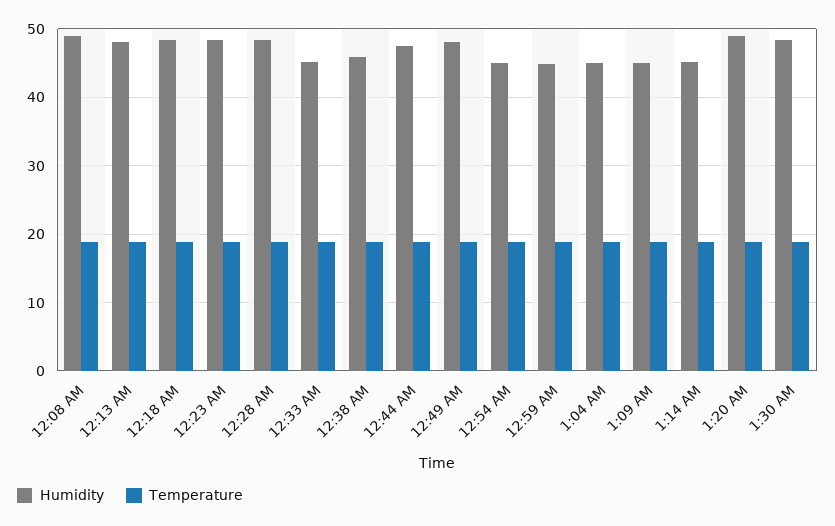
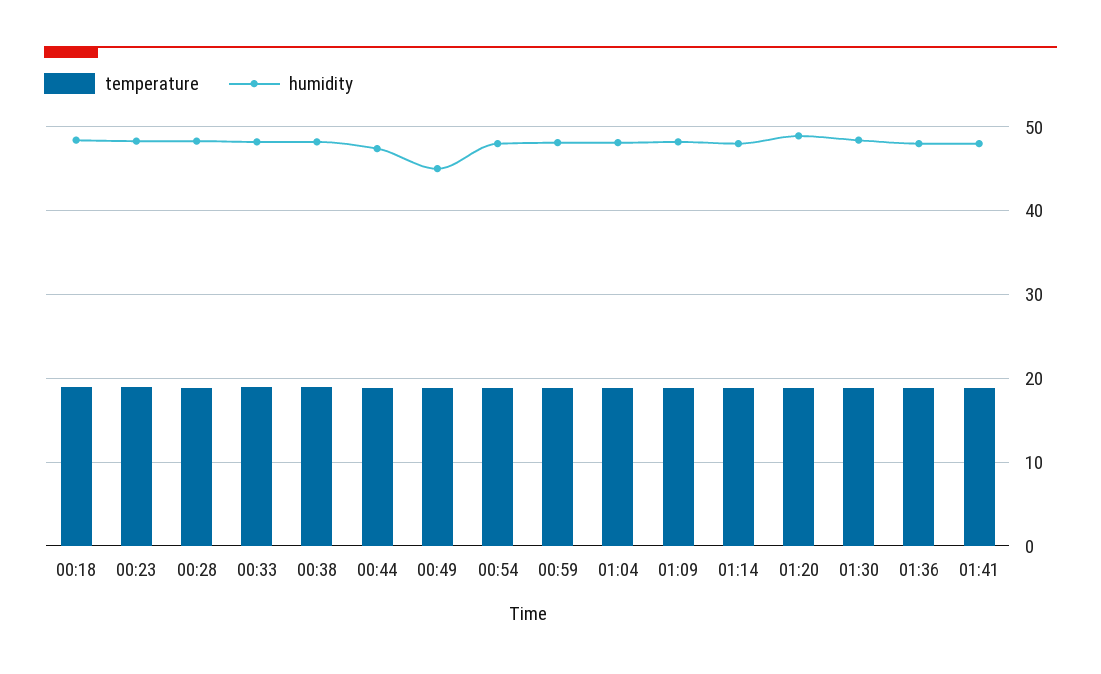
Humidity, 12:08 AM: 49 -> none
Temperature, 12:08 AM: 19 -> none
Humidity, 12:13 AM: 48 -> none
Temperature, 12:13 AM: 19 -> none
Humidity, 12:33 AM: 45 -> 48
Humidity, 12:38 AM: 46 -> 48
Humidity, 12:49 AM: 48 -> 45
Humidity, 12:54 AM: 45 -> 48
Humidity, 12:59 AM: 45 -> 48
Humidity, 1:04 AM: 45 -> 48
Humidity, 1:09 AM: 45 -> 48
Humidity, 1:14 AM: 45 -> 48
Temperature, 01:36: none -> 19
Humidity, 01:36: none -> 48
Temperature, 01:41: none -> 19
Humidity, 01:41: none -> 48

